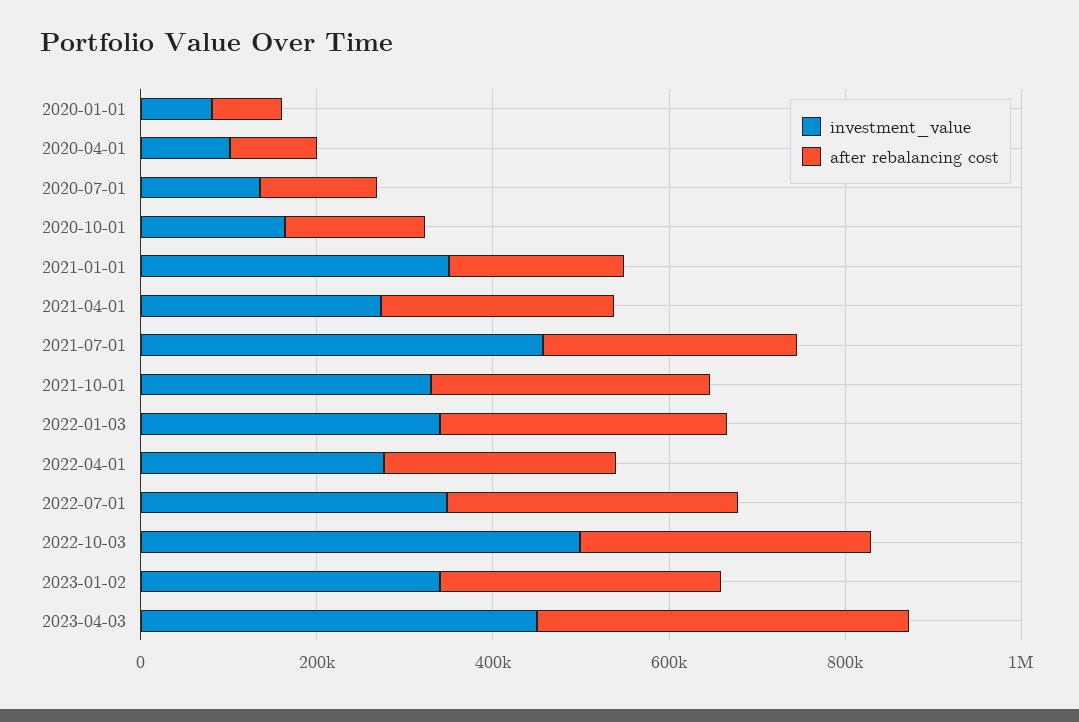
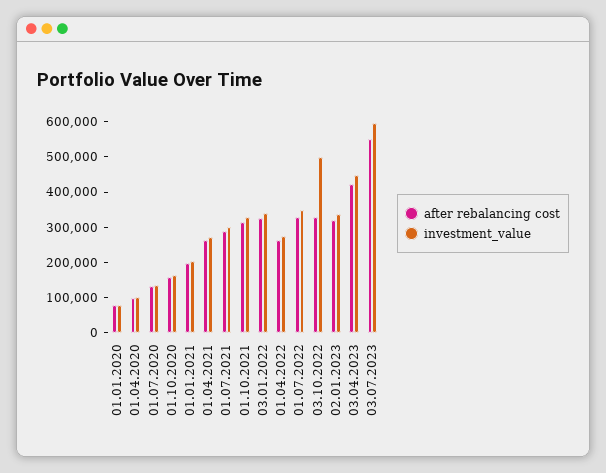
investment_value, 2021-01-01: 350000 -> 200000
investment_value, 2021-07-01: 450000 -> 300000
after rebalancing cost, 03.07.2023: none -> 550000
investment_value, 03.07.2023: none -> 600000

